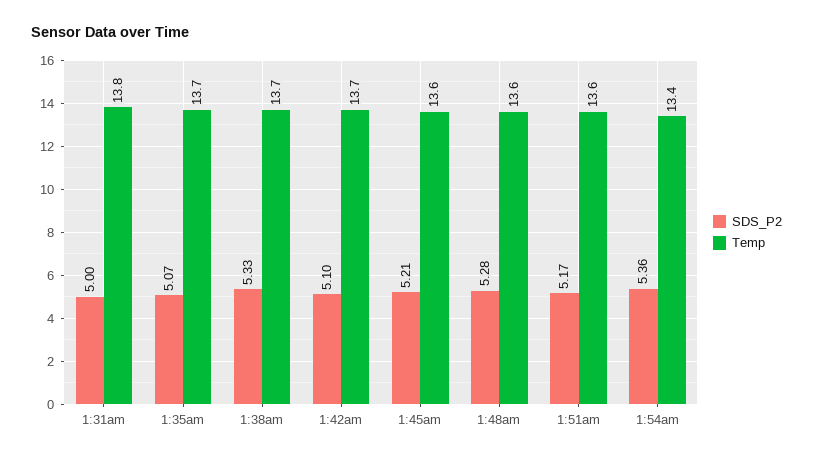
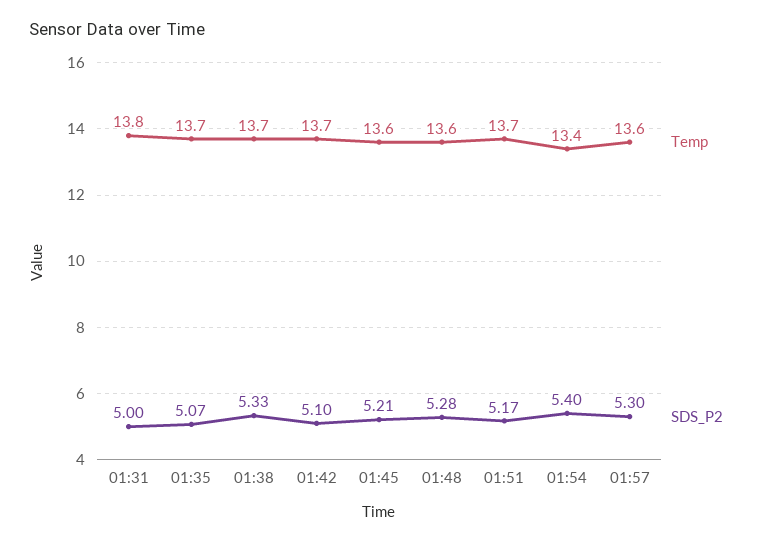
Temp, 1:51am: 13.6 -> 13.7
SDS_P2, 1:54am: 5.36 -> 5.4
Temp, 01:57: none -> 13.6
SDS_P2, 01:57: none -> 5.3

